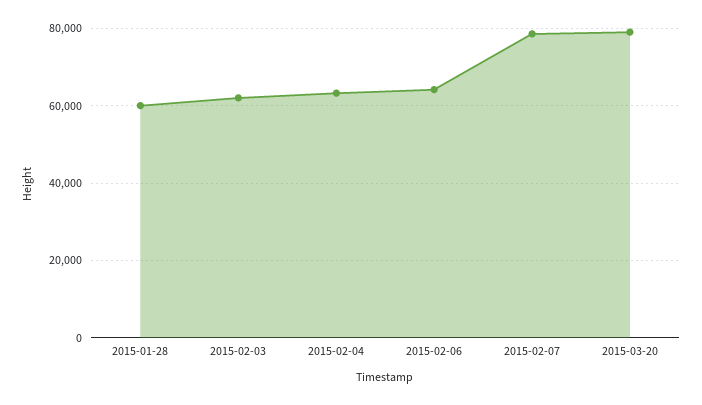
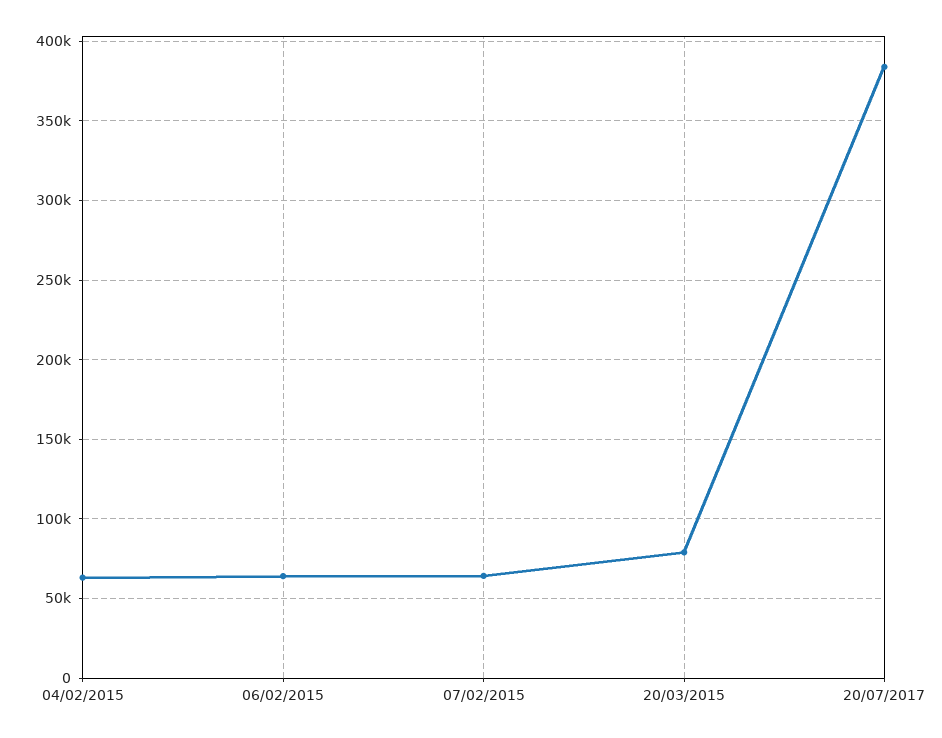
2015-01-28: 60000 -> none
2015-02-03: 62000 -> none
2015-02-07: 78000 -> 65000
20/07/2017: none -> 385000

